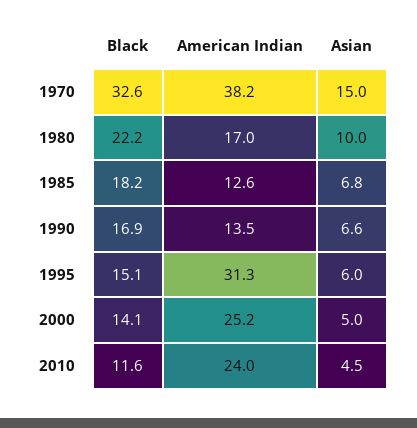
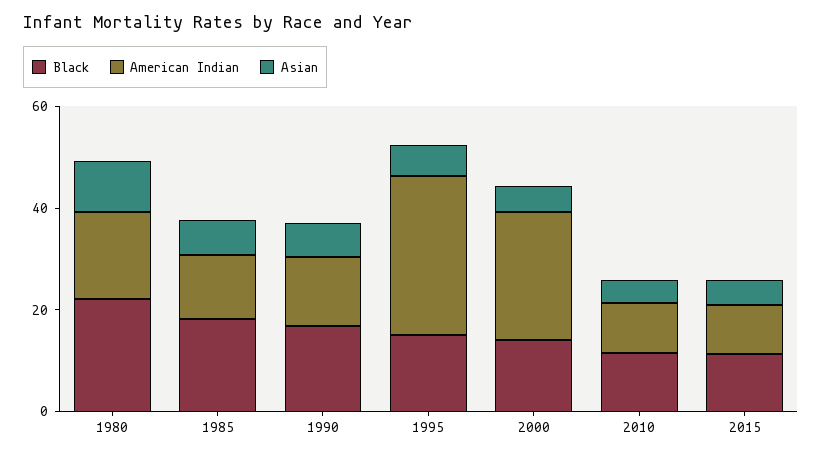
Black, 1970: 32.6 -> none
American Indian, 1970: 38.2 -> none
Asian, 1970: 15 -> none
American Indian, 2010: 24 -> 10
Black, 2015: none -> 10
American Indian, 2015: none -> 10
Asian, 2015: none -> 5

